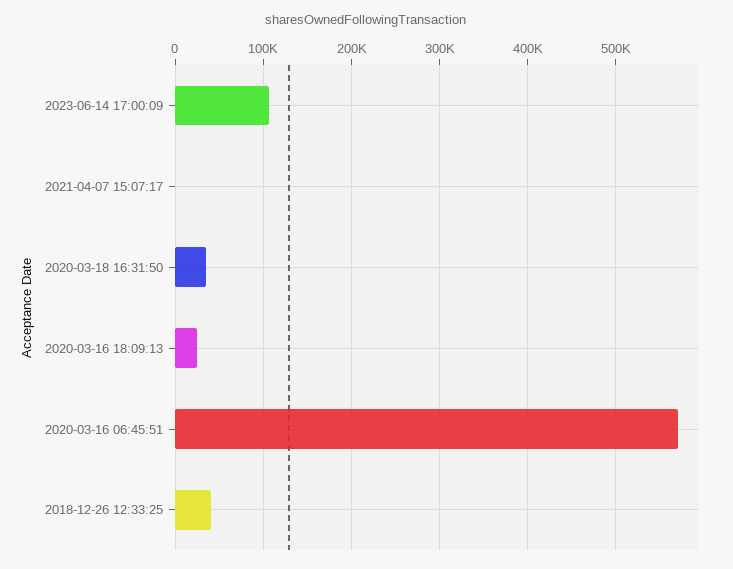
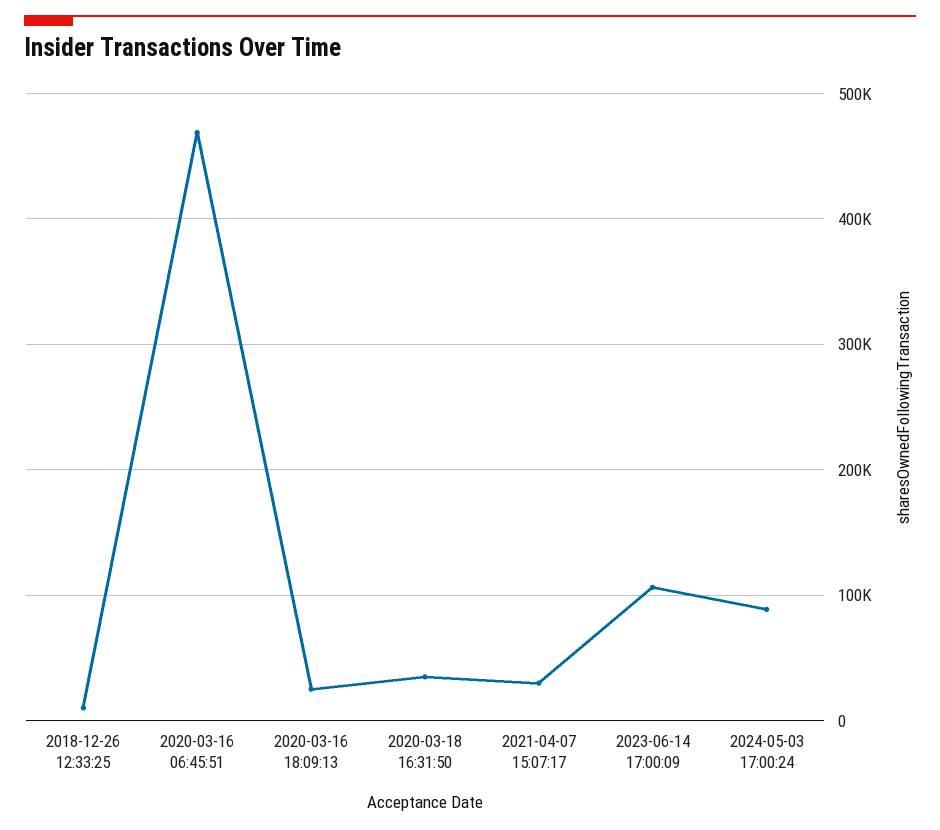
2021-04-07 15:07:17: 0 -> 30000
2020-03-16 06:45:51: 570000 -> 470000
2018-12-26 12:33:25: 40000 -> 10000
2024-05-03 17:00:24: none -> 90000

